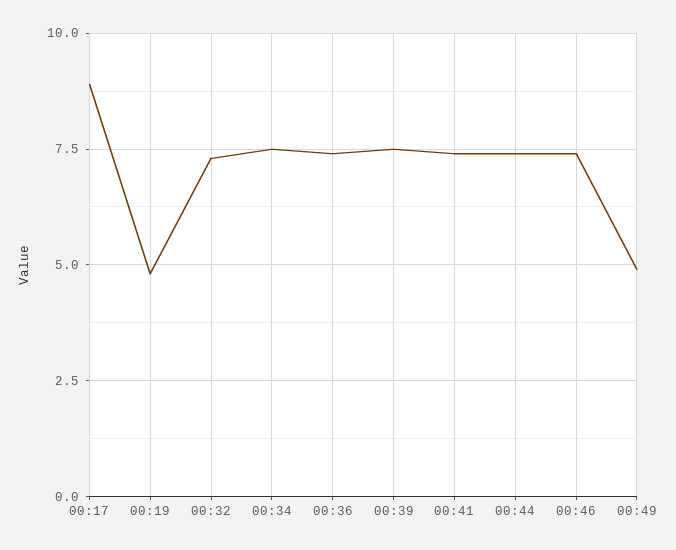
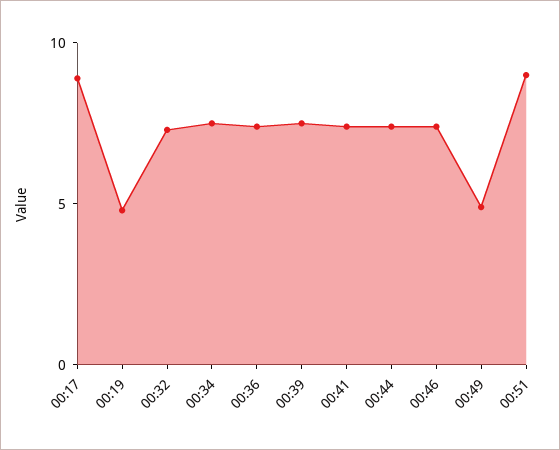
00:51: none -> 9

